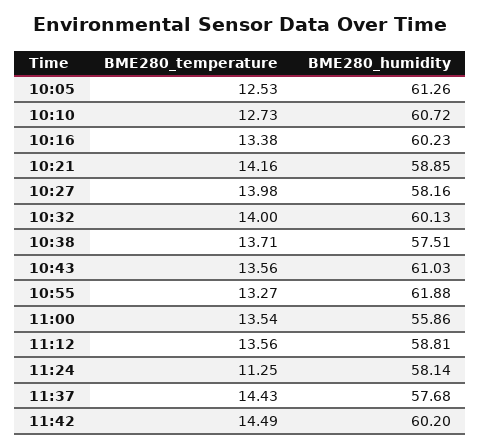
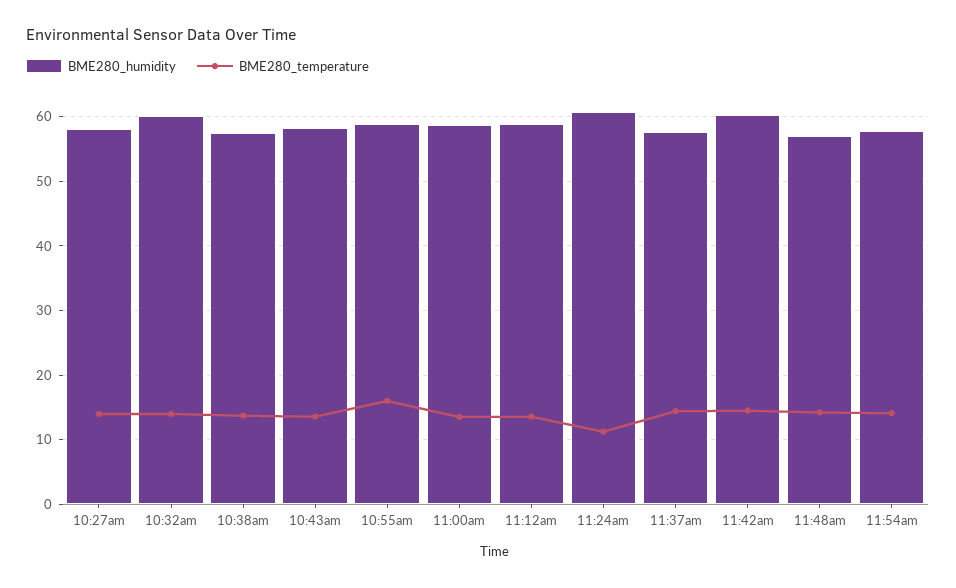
BME280_temperature, 10:05: 12.53 -> none
BME280_humidity, 10:05: 61.26 -> none
BME280_temperature, 10:10: 12.73 -> none
BME280_humidity, 10:10: 60.72 -> none
BME280_temperature, 10:16: 13.38 -> none
BME280_humidity, 10:16: 60.23 -> none
BME280_temperature, 10:21: 14.16 -> none
BME280_humidity, 10:21: 58.85 -> none
BME280_humidity, 10:43: 61.03 -> 58
BME280_temperature, 10:55: 13.27 -> 16
BME280_humidity, 10:55: 61.88 -> 59
BME280_humidity, 11:00: 55.86 -> 59
BME280_humidity, 11:24: 58.14 -> 61
BME280_humidity, 11:48am: none -> 57
BME280_temperature, 11:48am: none -> 14
BME280_humidity, 11:54am: none -> 58
BME280_temperature, 11:54am: none -> 14

